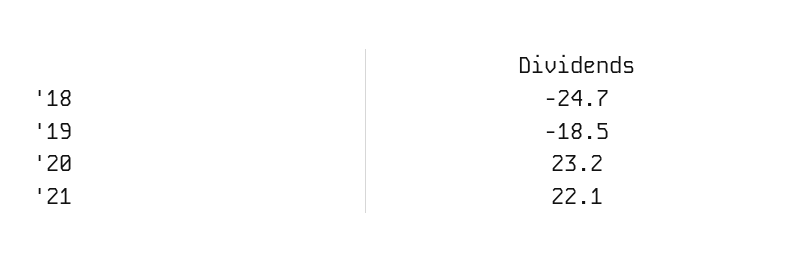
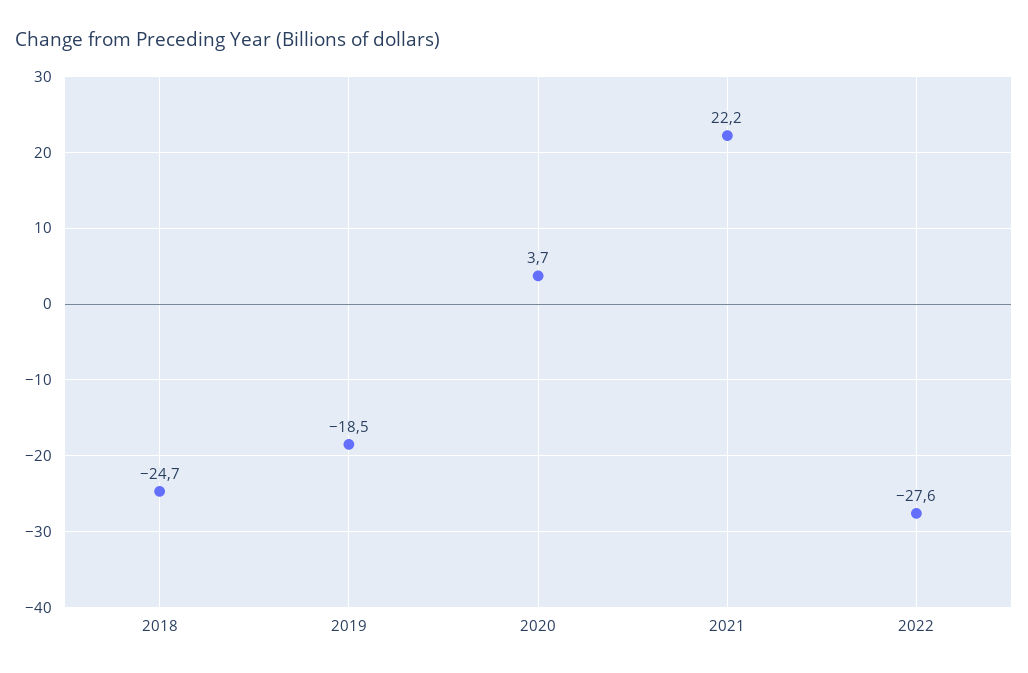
'20: 23.2 -> 3.7
'21: 22.1 -> 22.2
2022: none -> -27.6

